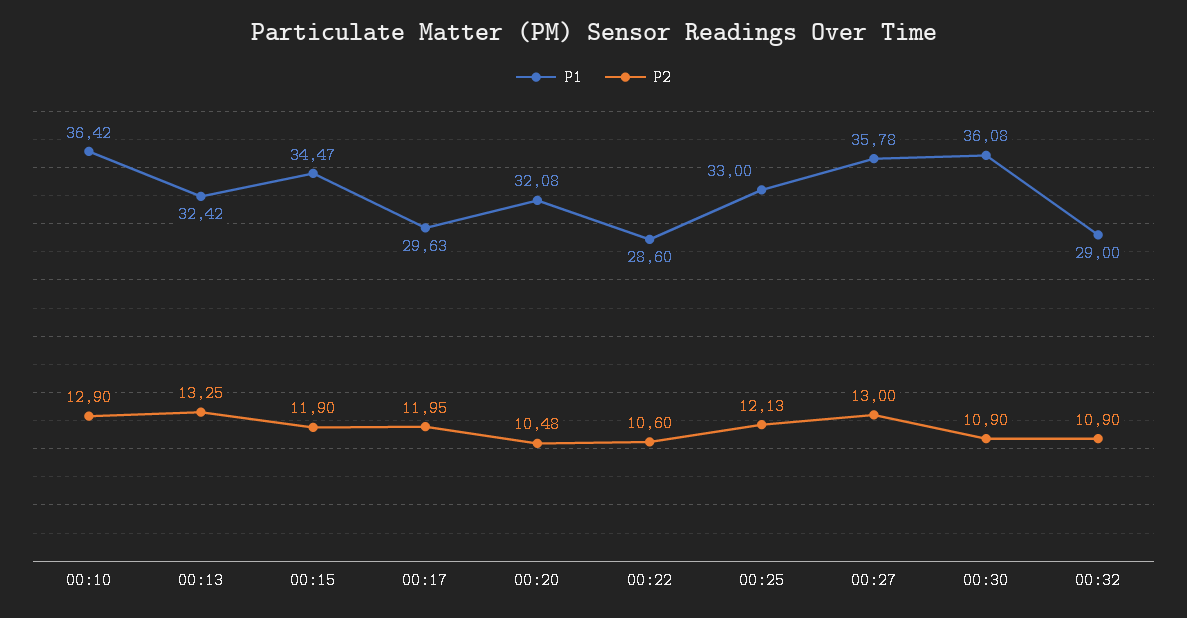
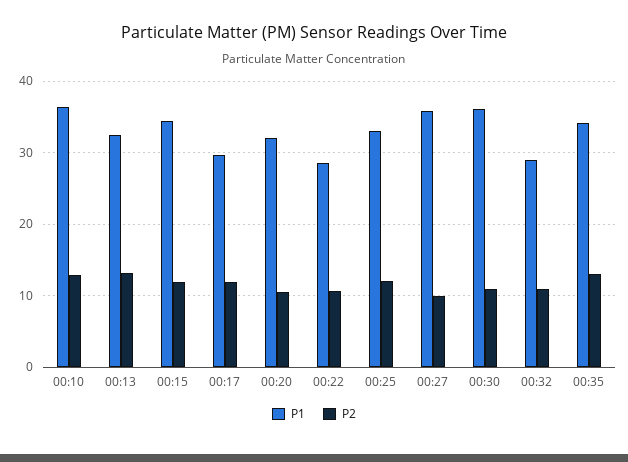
P2, 00:27: 13 -> 10
P1, 00:35: none -> 34
P2, 00:35: none -> 13

